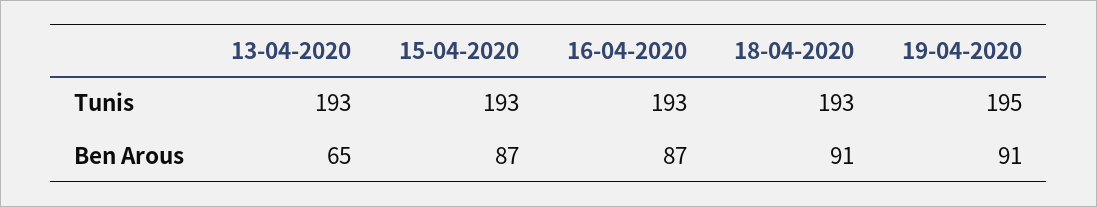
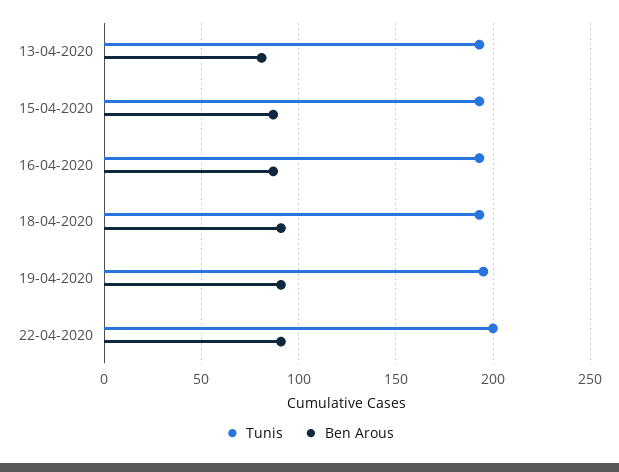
Ben Arous, 13-04-2020: 65 -> 80
Tunis, 22-04-2020: none -> 200
Ben Arous, 22-04-2020: none -> 90

